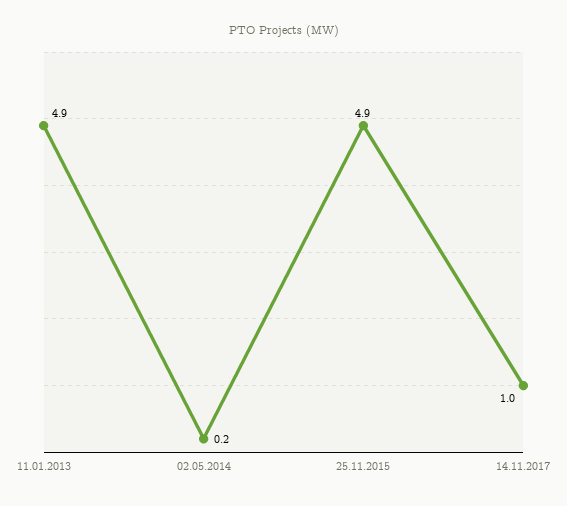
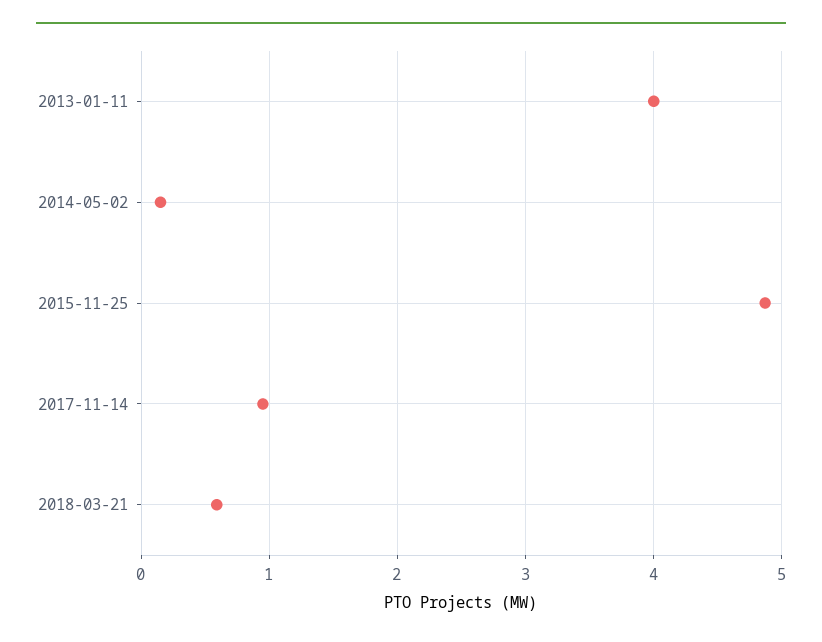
11.01.2013: 4.9 -> 4
2018-03-21: none -> 0.6

